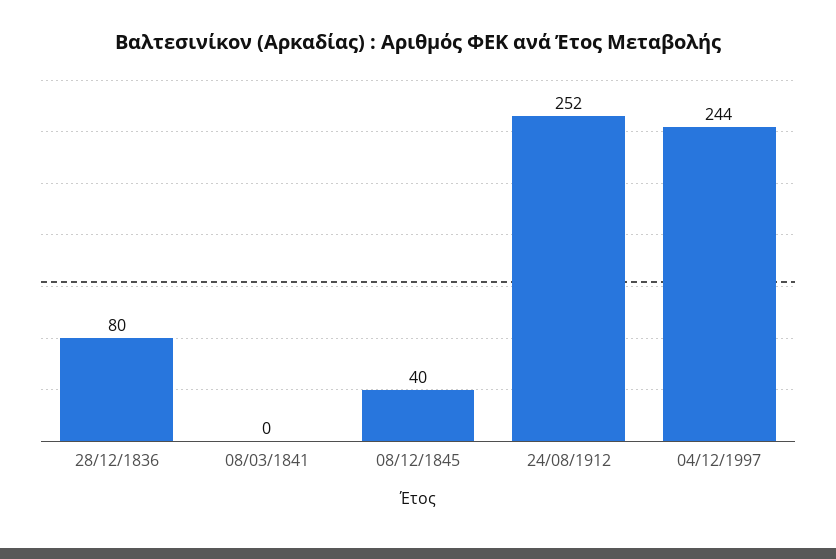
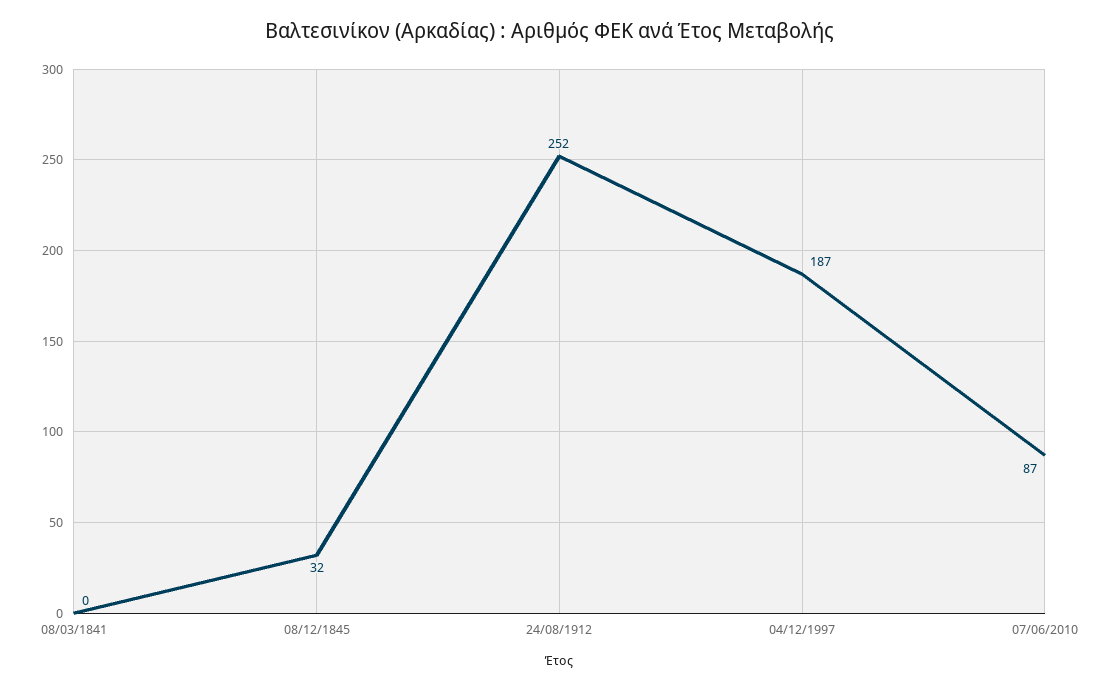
28/12/1836: 80 -> none
08/12/1845: 40 -> 32
04/12/1997: 244 -> 187
07/06/2010: none -> 87

